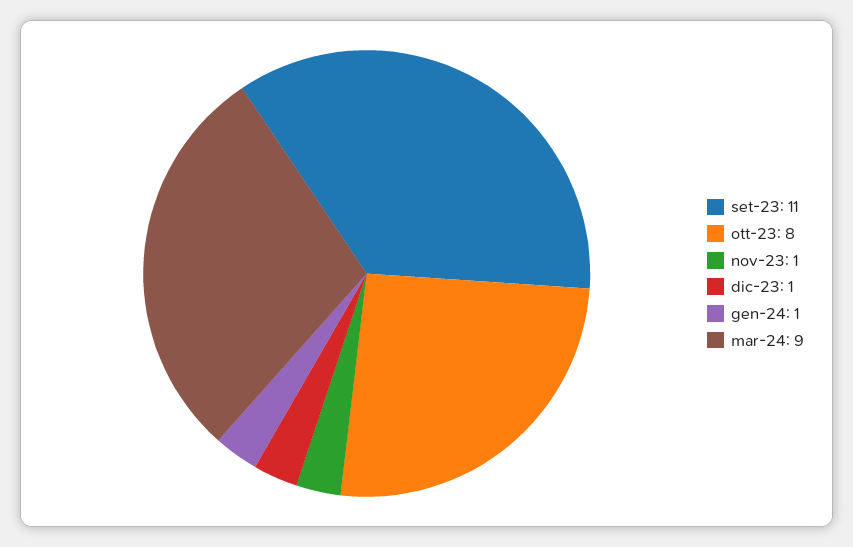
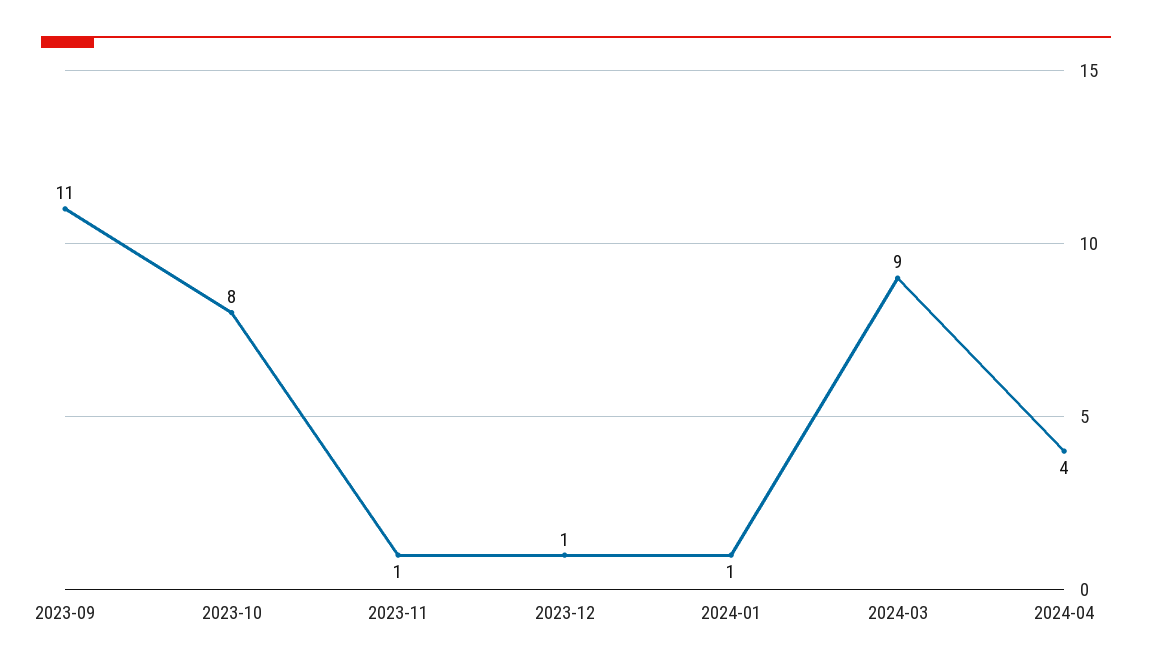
2024-04: none -> 4

